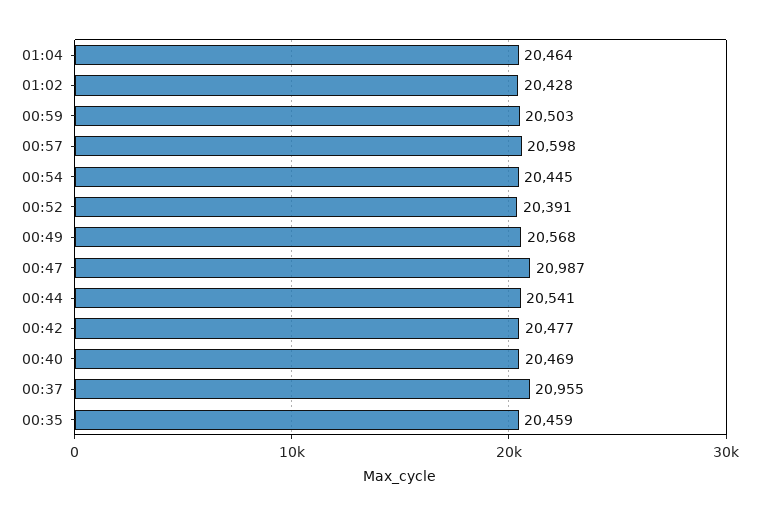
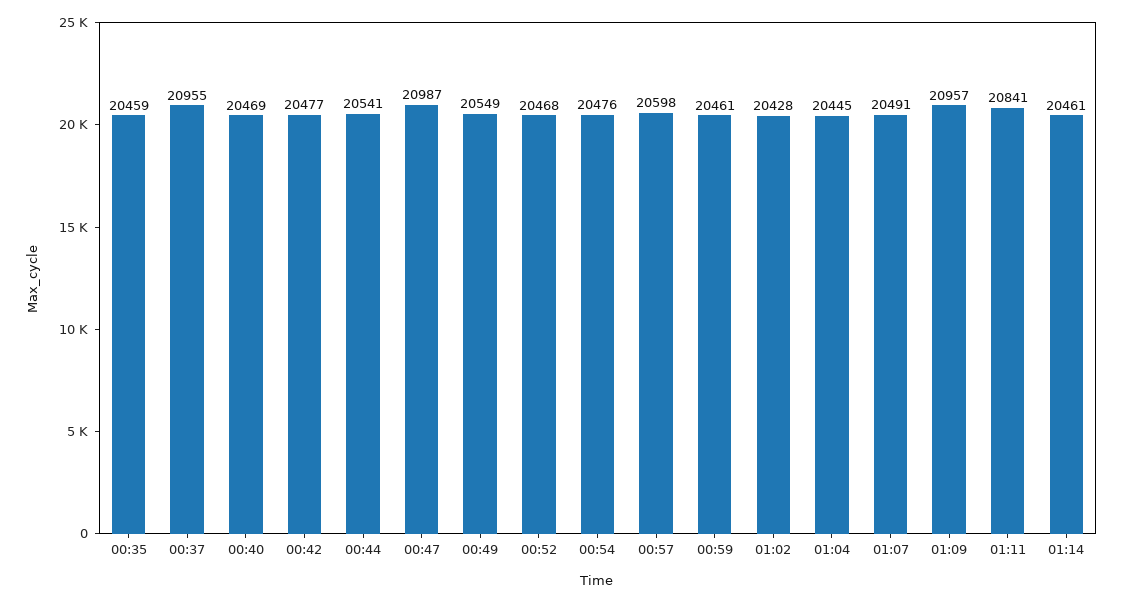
01:04: 20464 -> 20445
00:59: 20503 -> 20461
00:54: 20445 -> 20476
00:52: 20391 -> 20468
00:49: 20568 -> 20549
01:07: none -> 20491
01:09: none -> 20957
01:11: none -> 20841
01:14: none -> 20461

